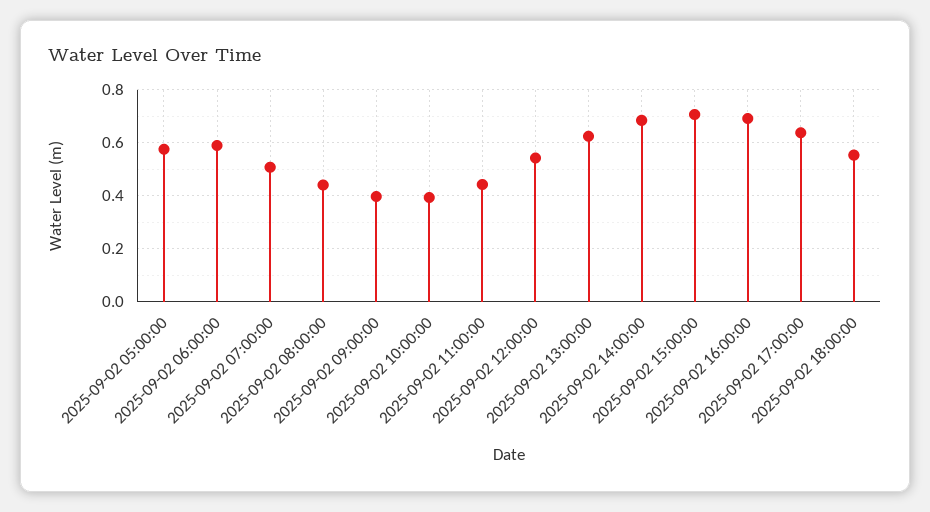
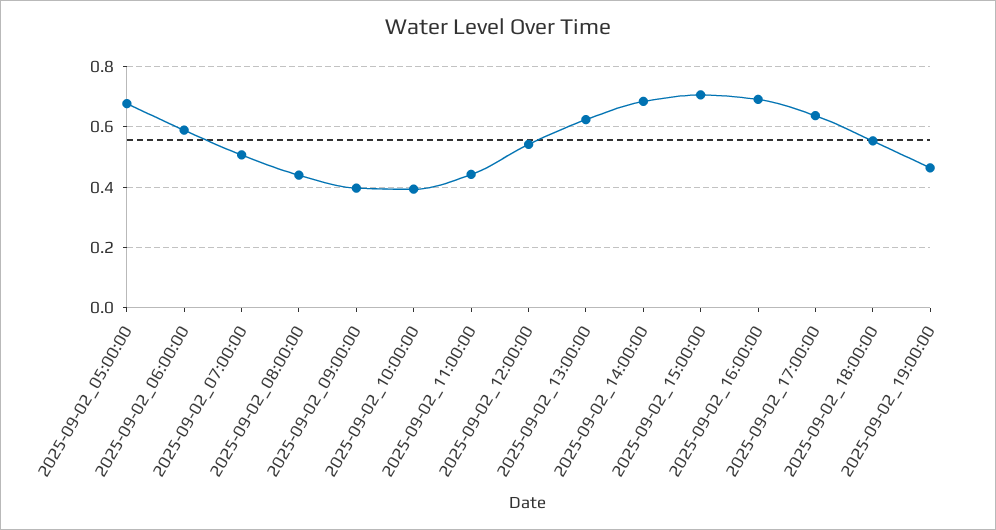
2025-09-02 05:00:00: 0.575 -> 0.68
2025-09-02_19:00:00: none -> 0.46

